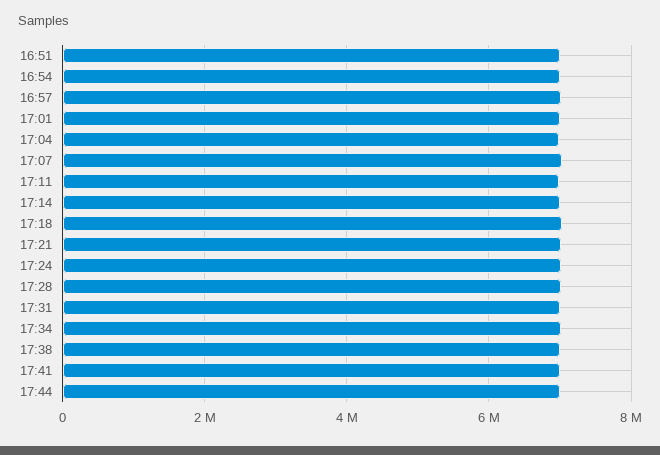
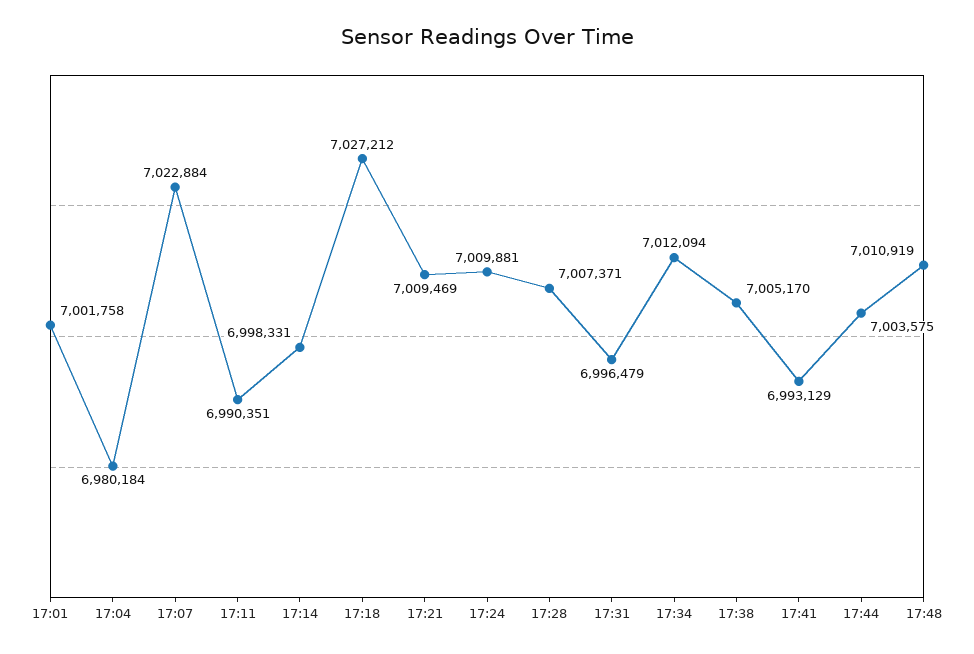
16:51: 7000000 -> none
16:54: 7000000 -> none
16:57: 7000000 -> none
17:48: none -> 7010919

